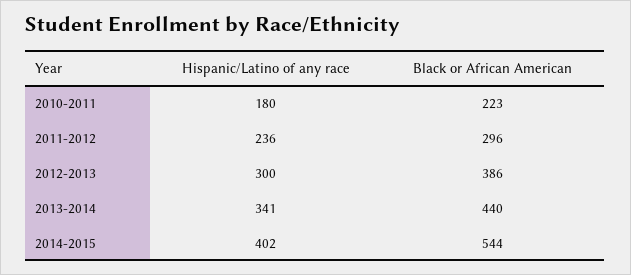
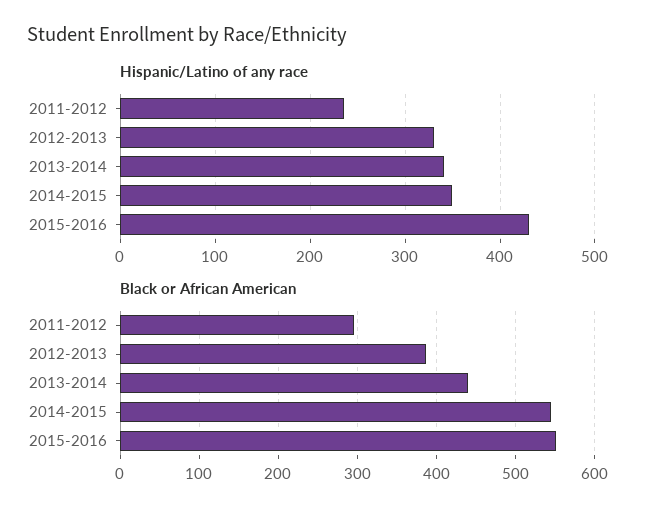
Hispanic/Latino of any race, 2010-2011: 180 -> none
Black or African American, 2010-2011: 223 -> none
Hispanic/Latino of any race, 2012-2013: 300 -> 330
Hispanic/Latino of any race, 2014-2015: 402 -> 350
Hispanic/Latino of any race, 2015-2016: none -> 430
Black or African American, 2015-2016: none -> 550

